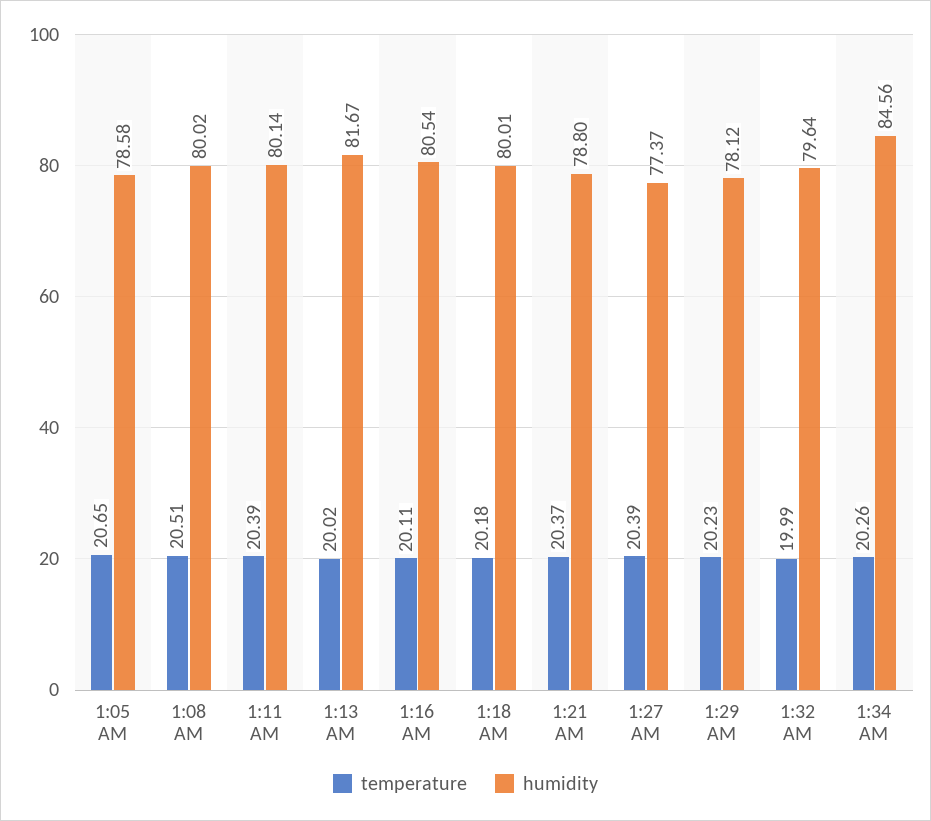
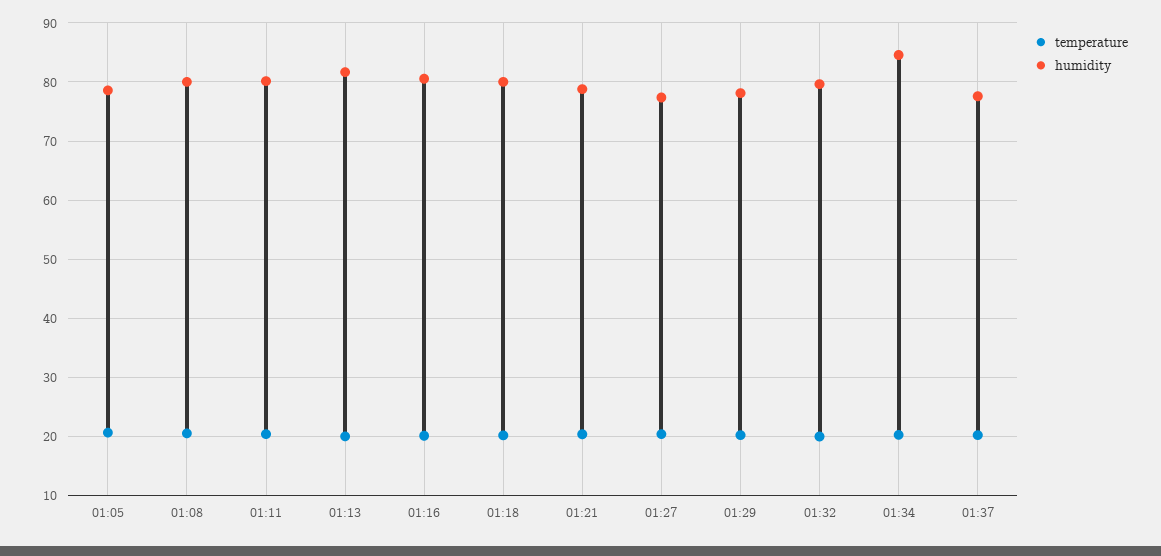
temperature, 01:37: none -> 20
humidity, 01:37: none -> 78

